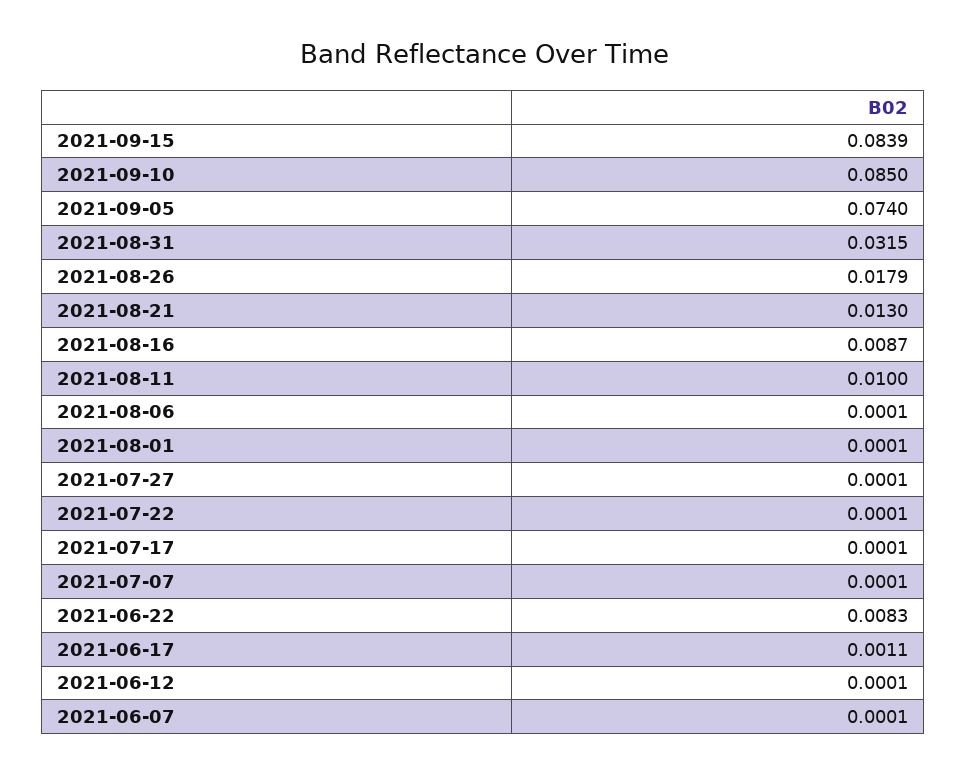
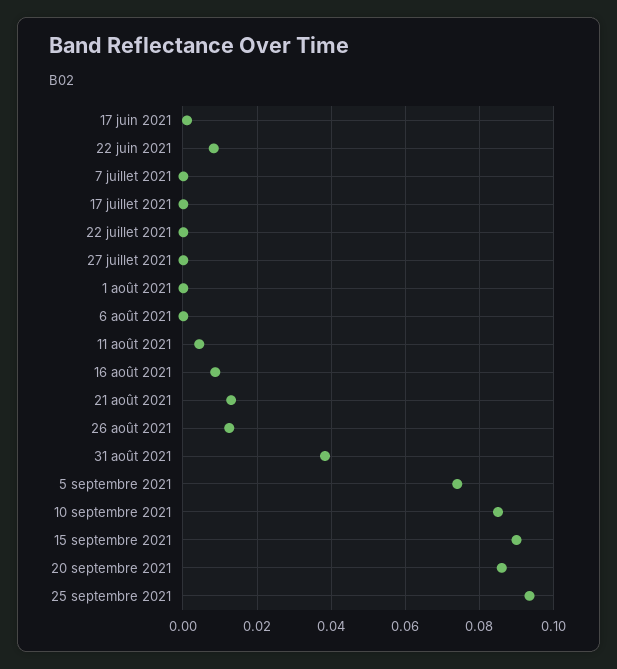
2021-09-15: 0.0839 -> 0.09
2021-08-31: 0.0315 -> 0.038
2021-08-26: 0.0179 -> 0.012
2021-08-11: 0.01 -> 0.004
2021-06-12: 0.0001 -> none
2021-06-07: 0.0001 -> none
20 septembre 2021: none -> 0.086
25 septembre 2021: none -> 0.094

